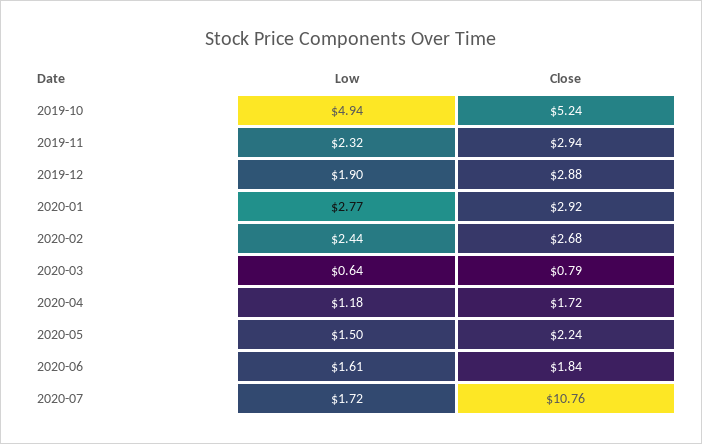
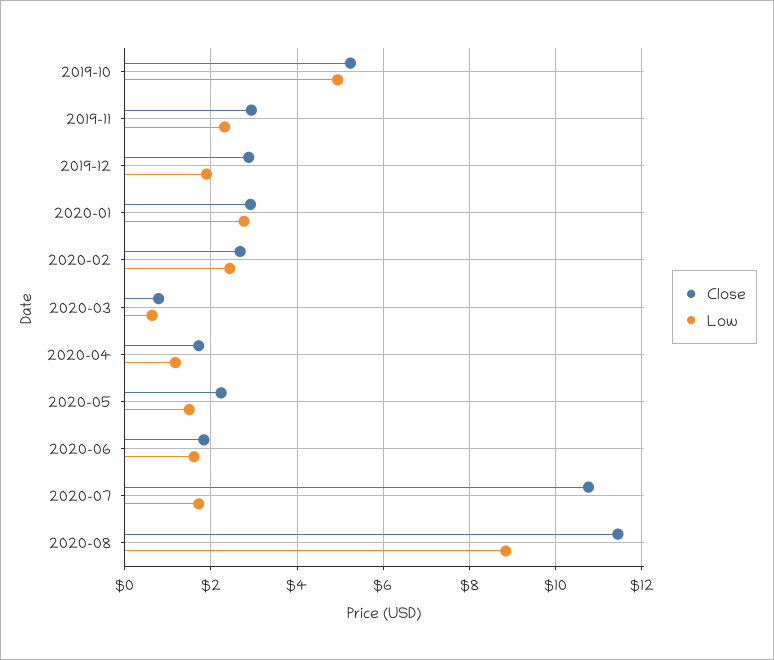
Close, 2020-08: none -> 11.4
Low, 2020-08: none -> 8.8

